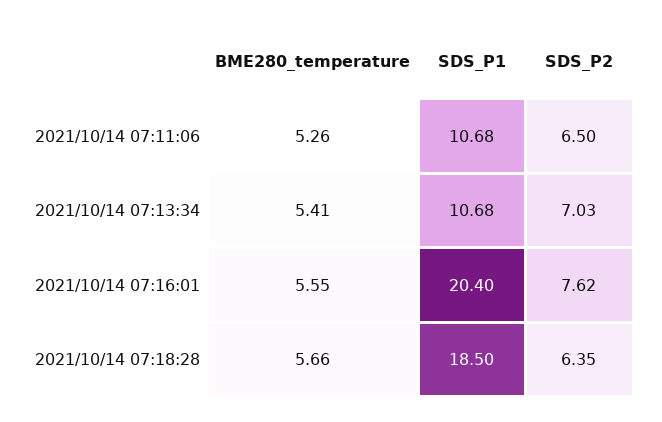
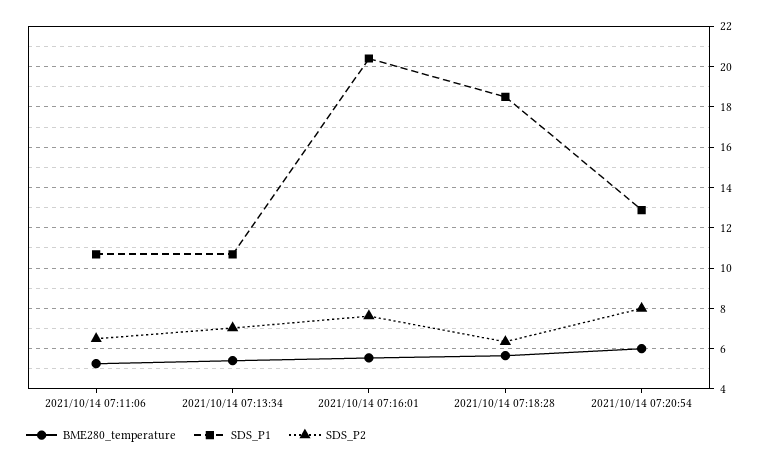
BME280_temperature, 2021/10/14 07:20:54: none -> 6
SDS_P1, 2021/10/14 07:20:54: none -> 13
SDS_P2, 2021/10/14 07:20:54: none -> 8

